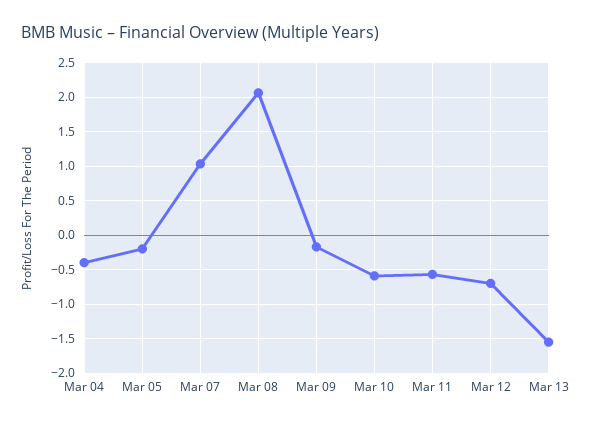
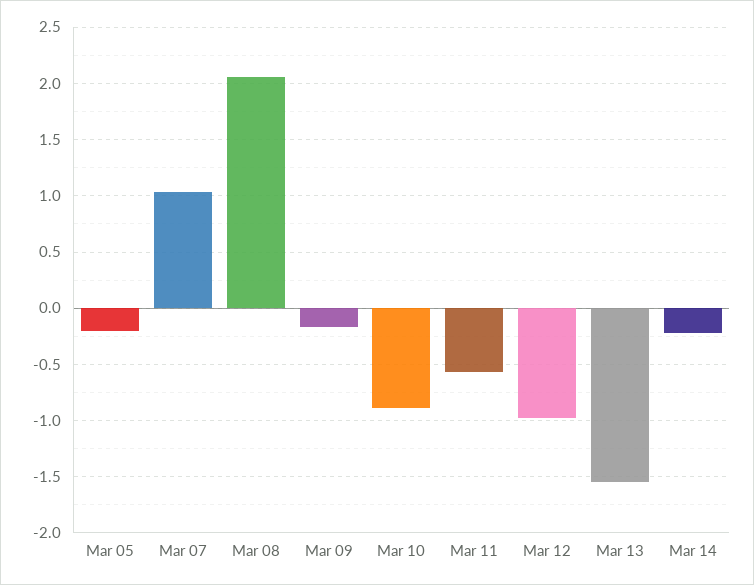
Mar 04: -0.4 -> none
Mar 10: -0.6 -> -0.9
Mar 12: -0.7 -> -1
Mar 14: none -> -0.2

